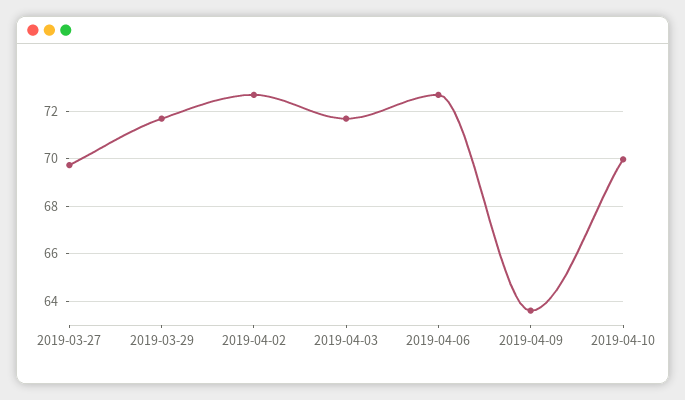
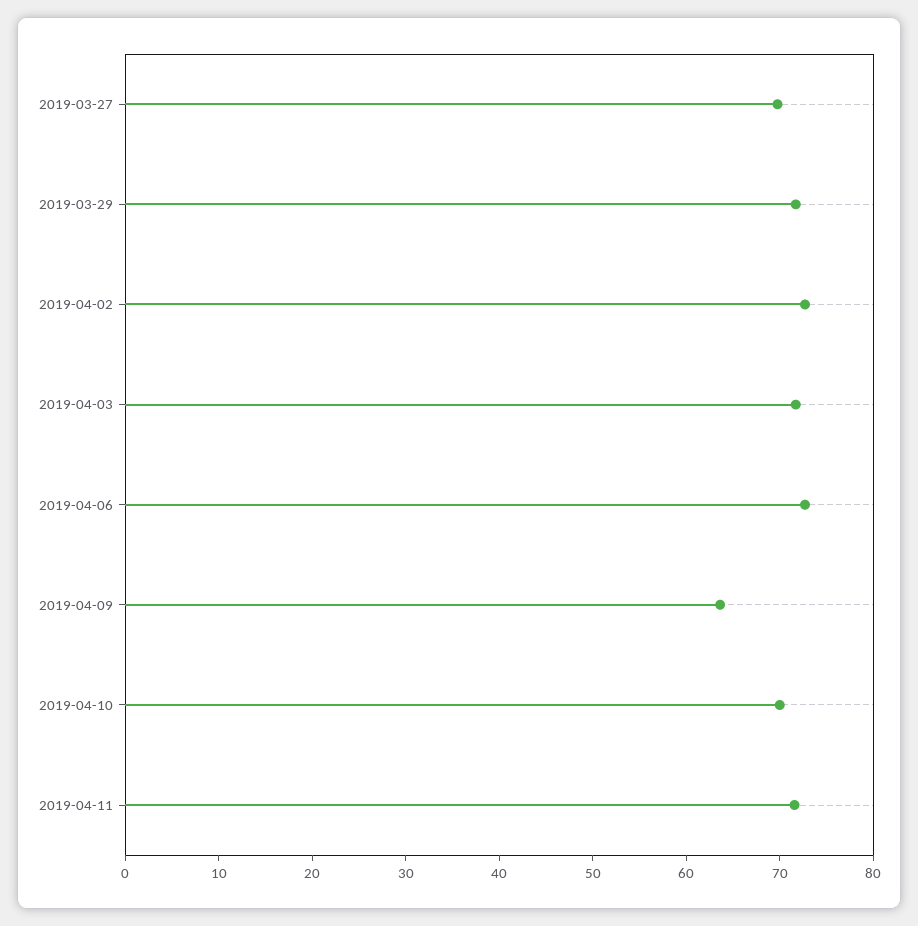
2019-04-11: none -> 72

